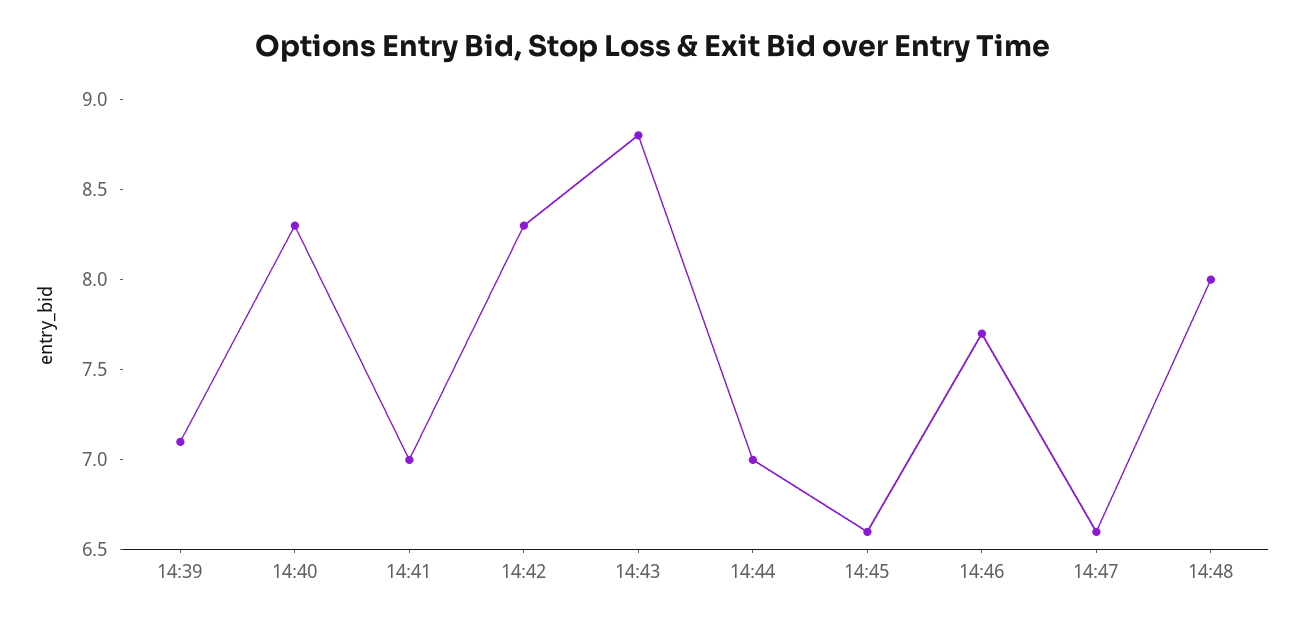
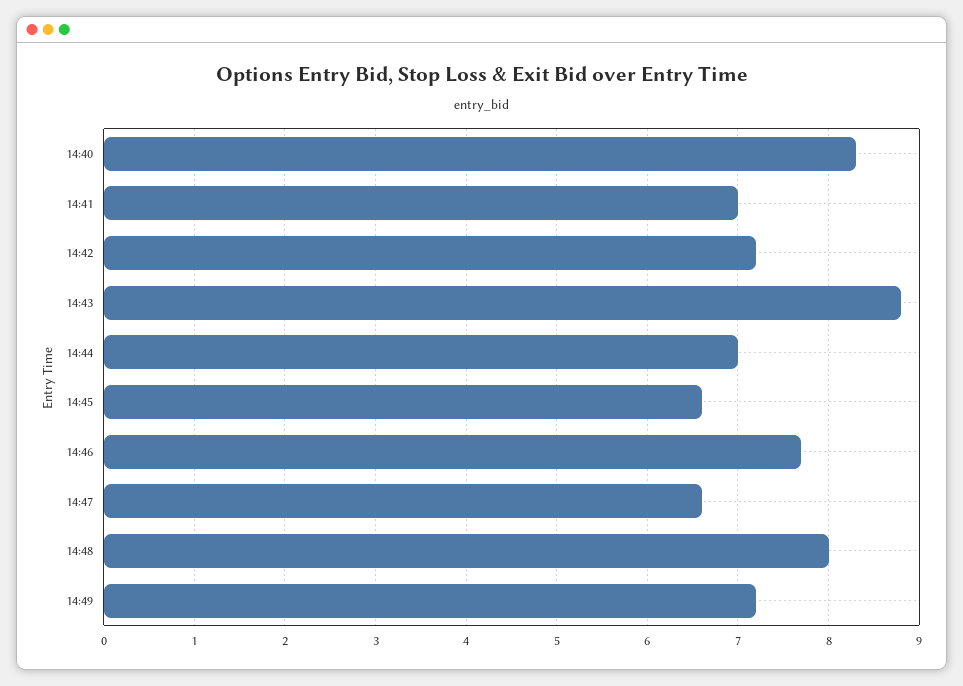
14:39: 7.1 -> none
14:42: 8.3 -> 7.2
14:49: none -> 7.2

